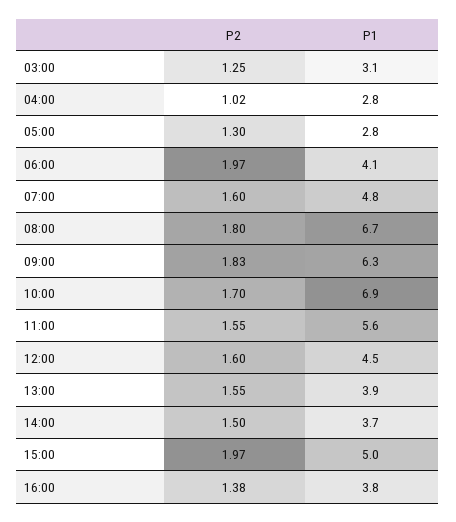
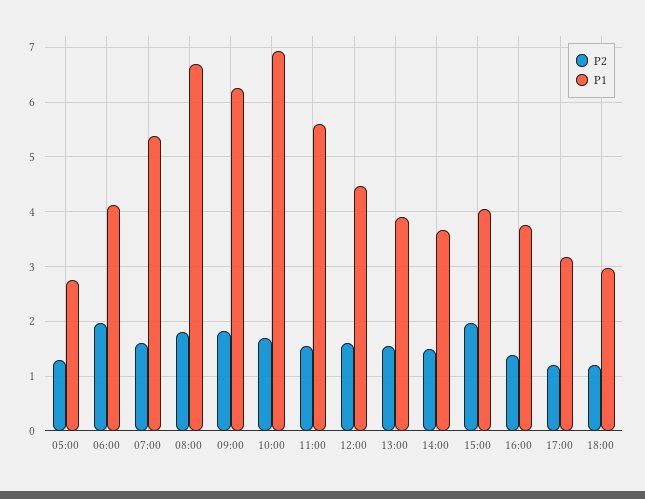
P2, 03:00: 1.25 -> none
P1, 03:00: 3.1 -> none
P2, 04:00: 1.02 -> none
P1, 04:00: 2.8 -> none
P1, 07:00: 4.8 -> 5.4
P1, 15:00: 5 -> 4
P2, 17:00: none -> 1.2
P1, 17:00: none -> 3.2
P2, 18:00: none -> 1.2
P1, 18:00: none -> 3

